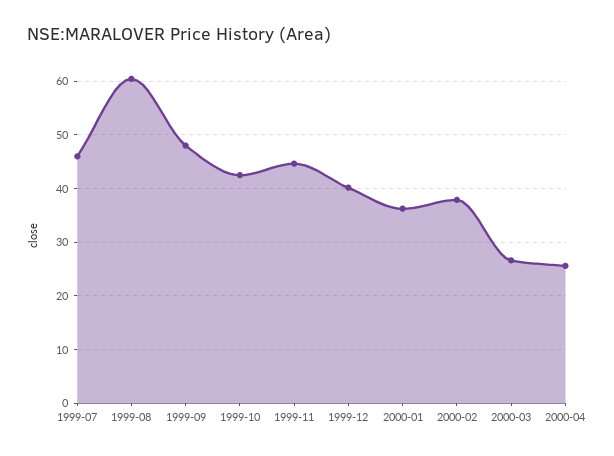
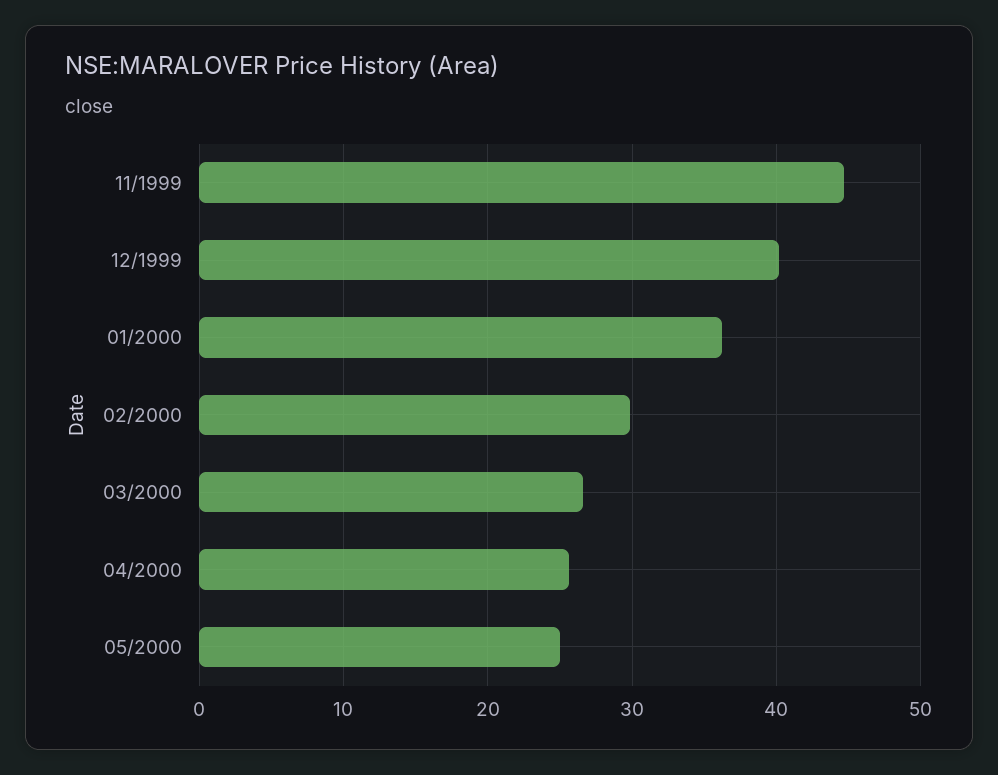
1999-07: 46 -> none
1999-08: 60 -> none
1999-09: 48 -> none
1999-10: 42 -> none
2000-02: 38 -> 30
05/2000: none -> 25

